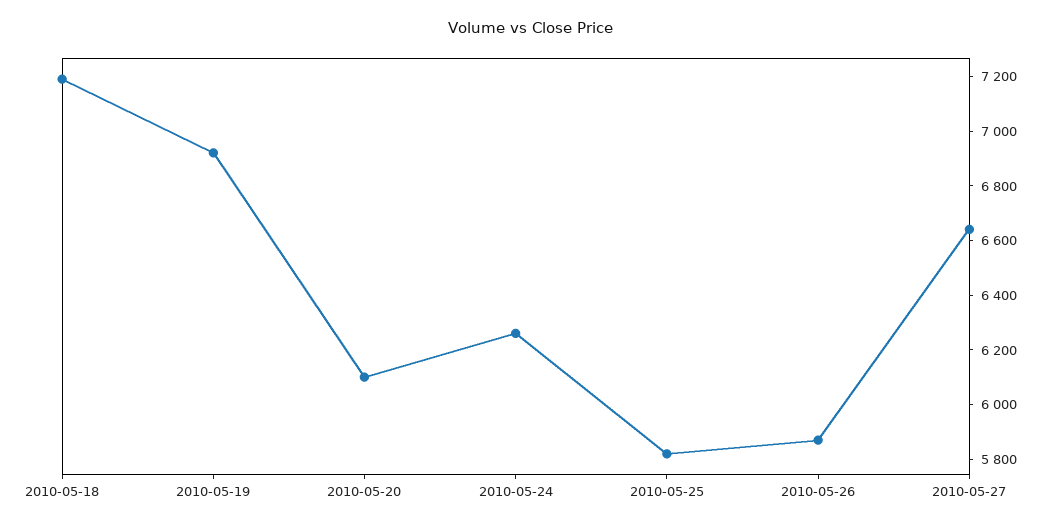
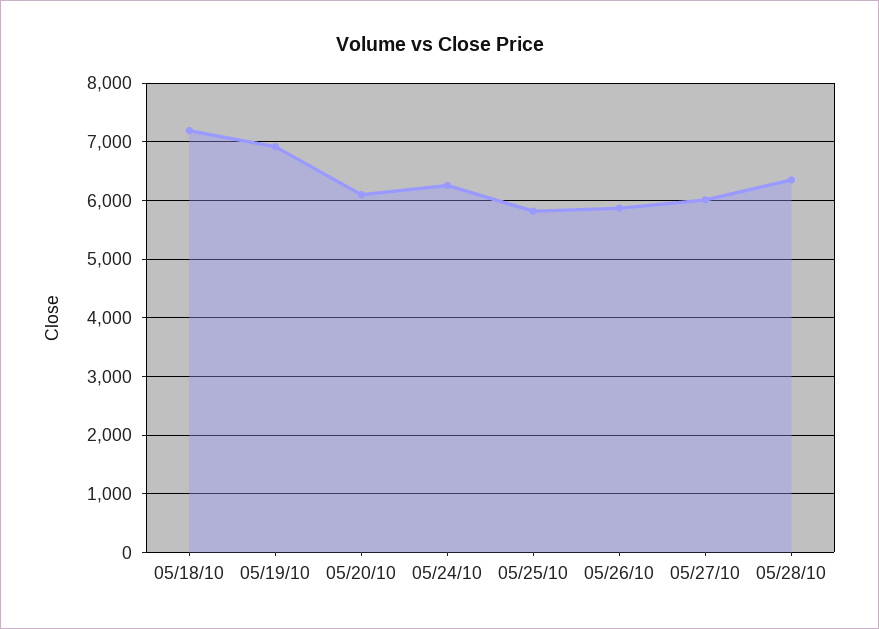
2010-05-27: 6650 -> 6000
05/28/10: none -> 6400

